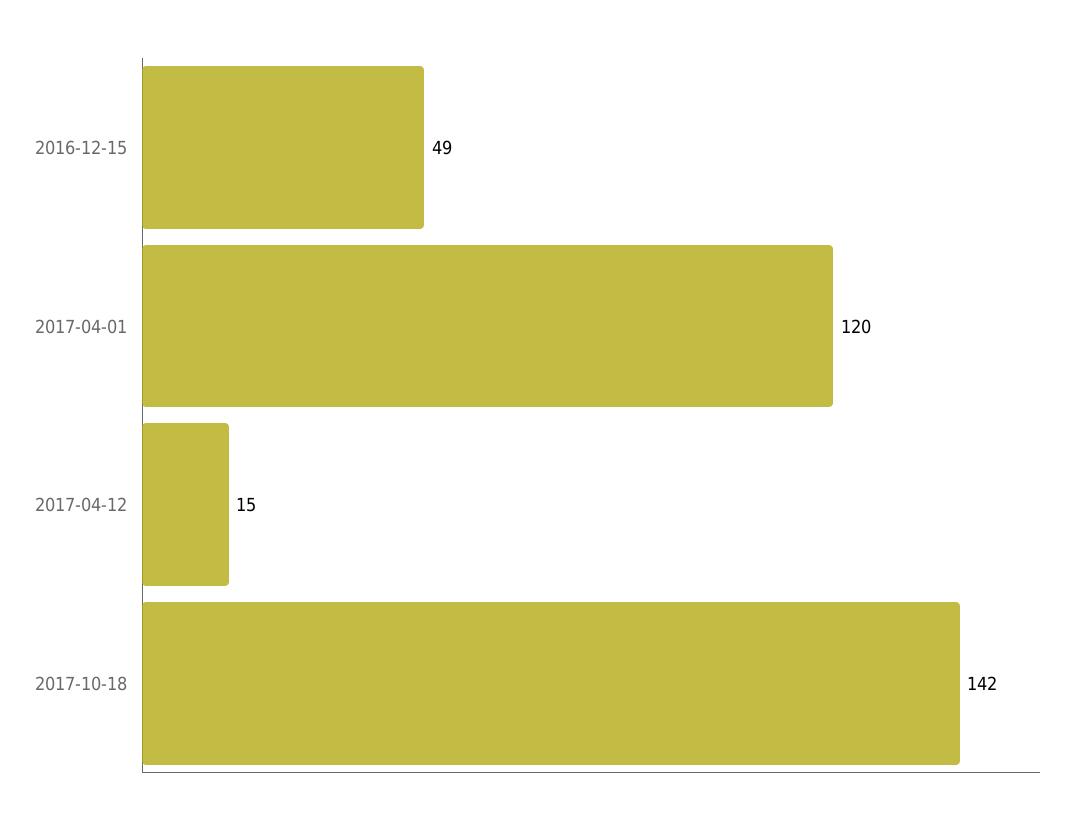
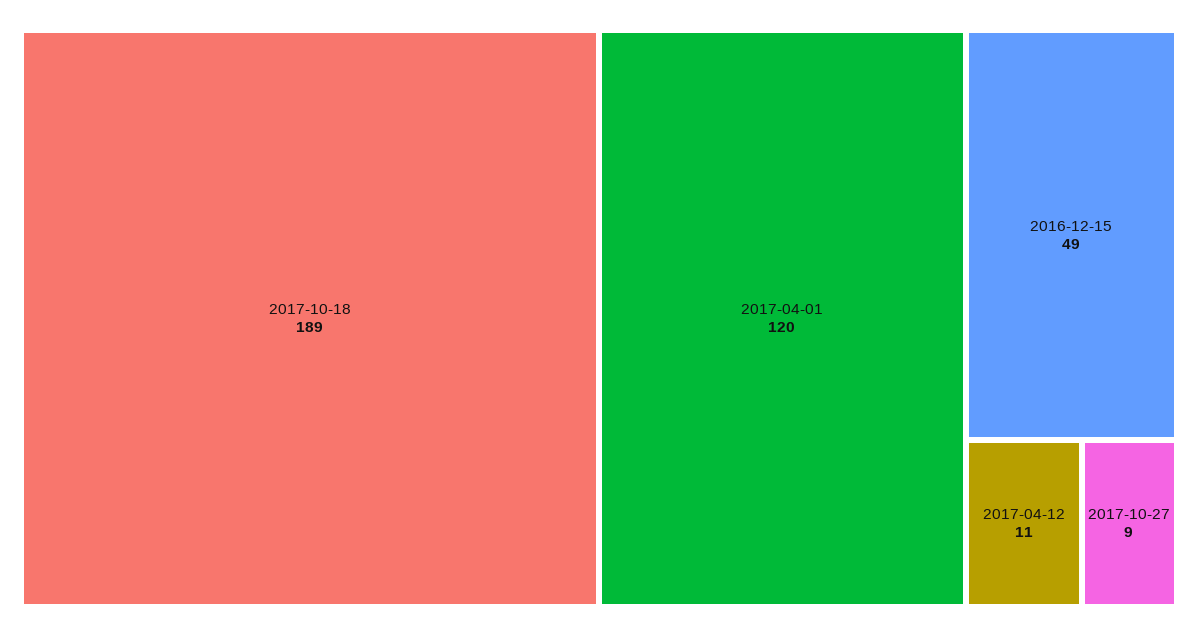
2017-04-12: 15 -> 11
2017-10-18: 142 -> 189
2017-10-27: none -> 9

